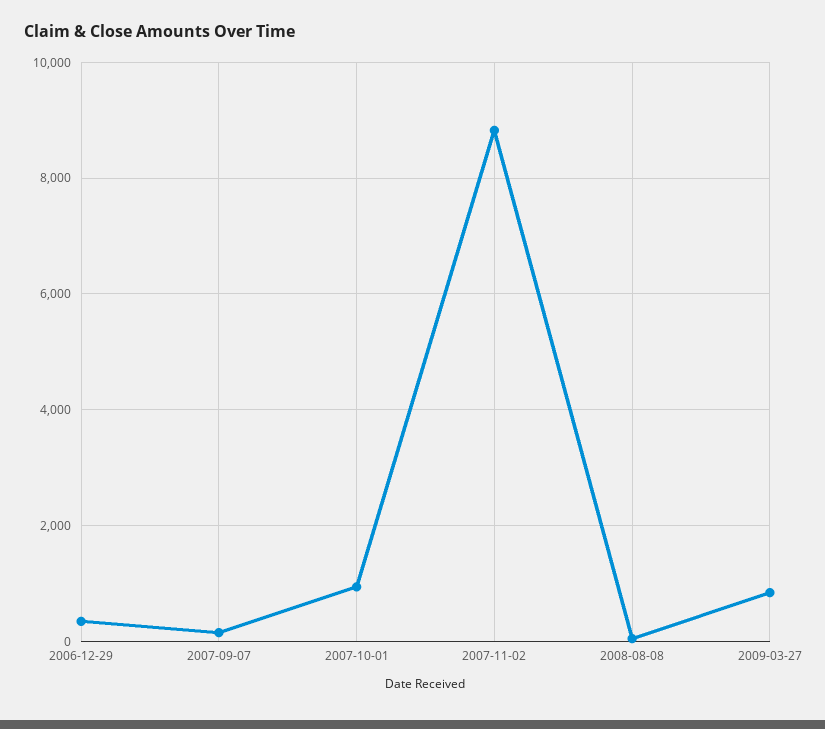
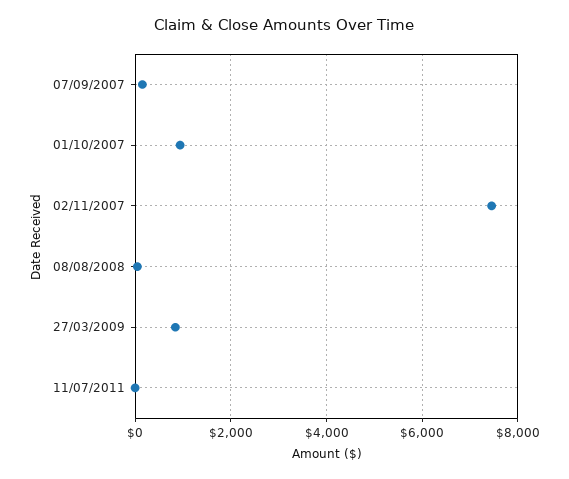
2006-12-29: 400 -> none
2007-11-02: 8800 -> 7400
11/07/2011: none -> 0

